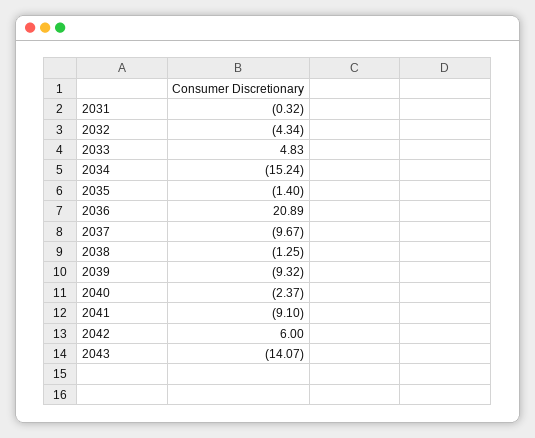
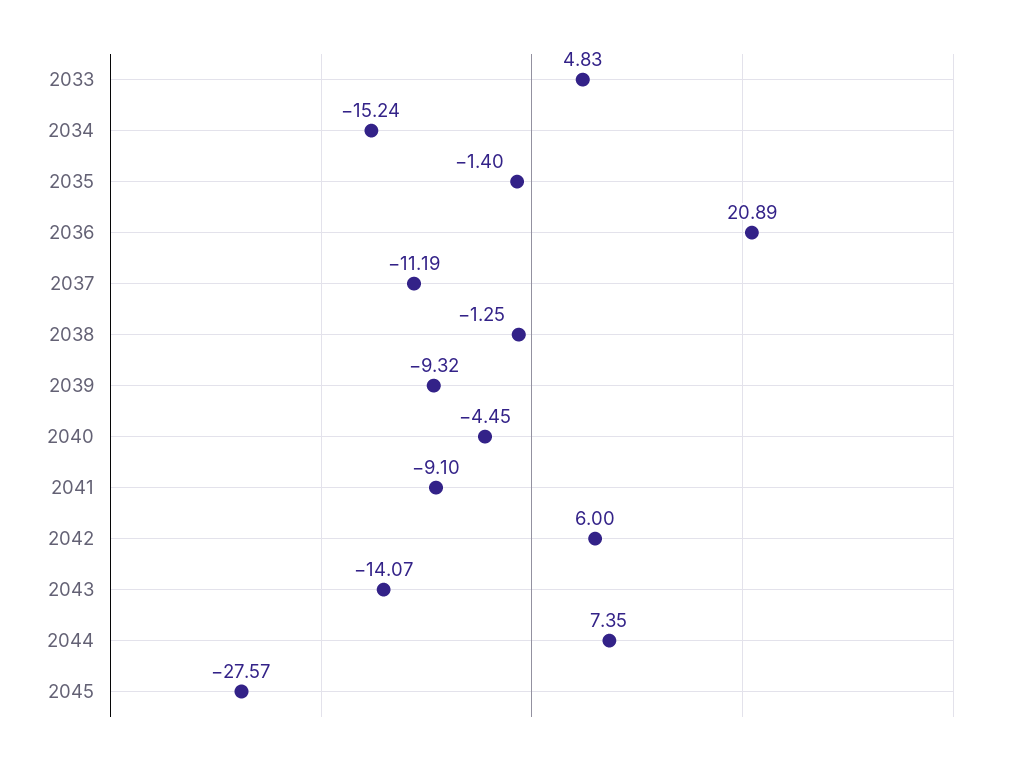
2031: -0.32 -> none
2032: -4.34 -> none
2037: -9.67 -> -11.19
2040: -2.37 -> -4.45
2044: none -> 7.35
2045: none -> -27.57

